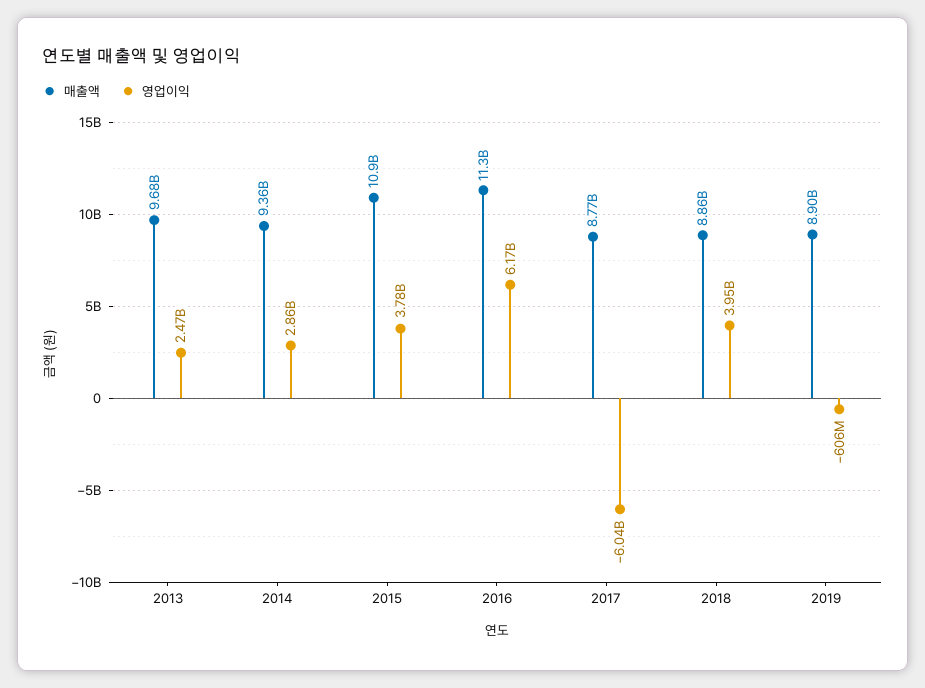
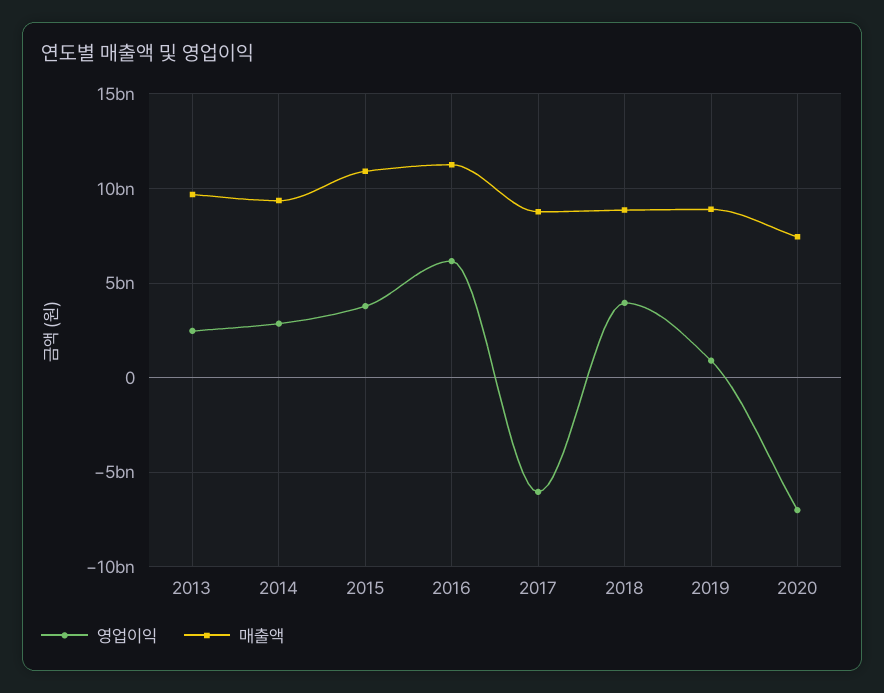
영업이익, 2019: -606000000 -> 1000000000
영업이익, 2020: none -> -7000000000
매출액, 2020: none -> 7500000000

